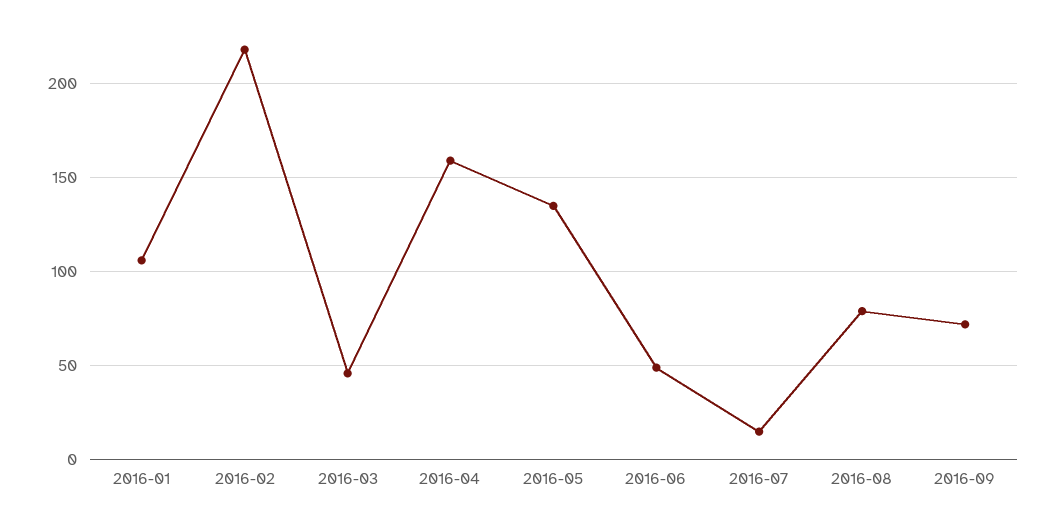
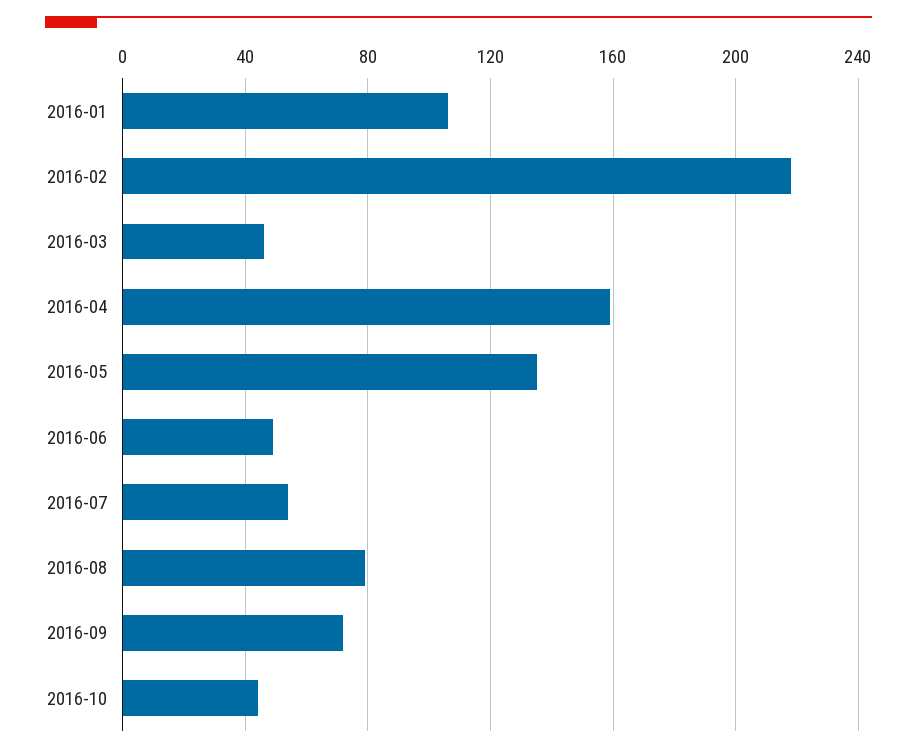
2016-07: 15 -> 55
2016-10: none -> 45

